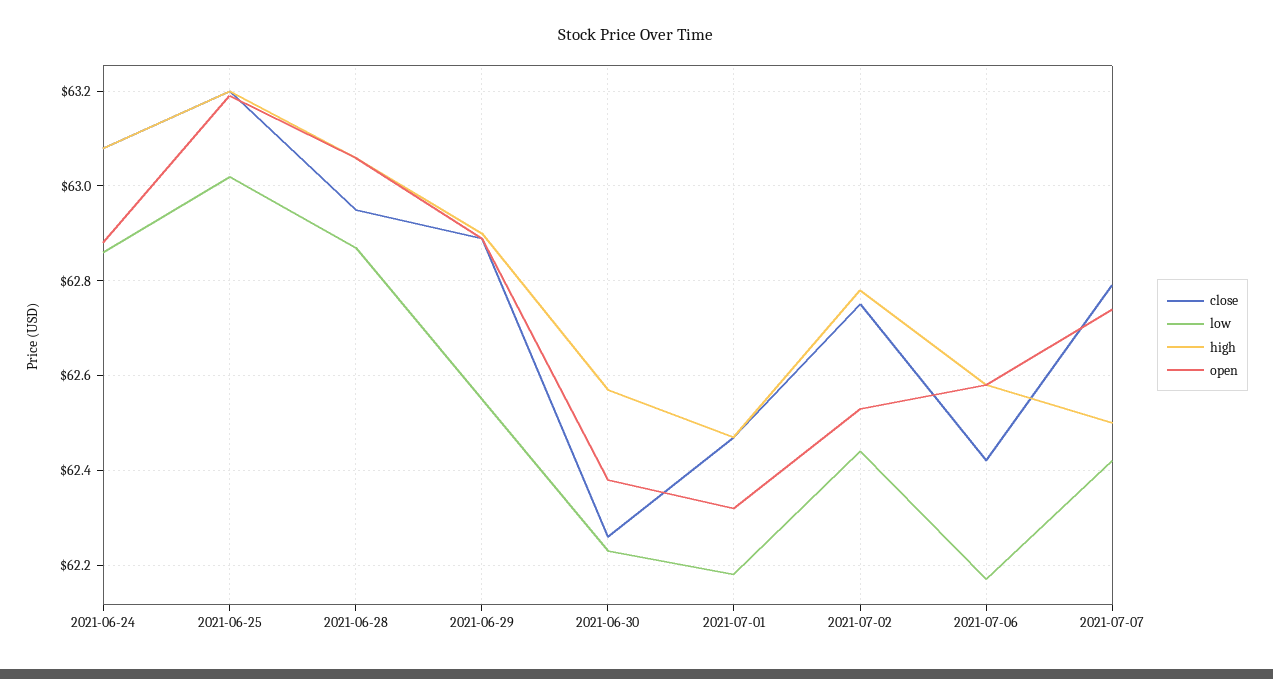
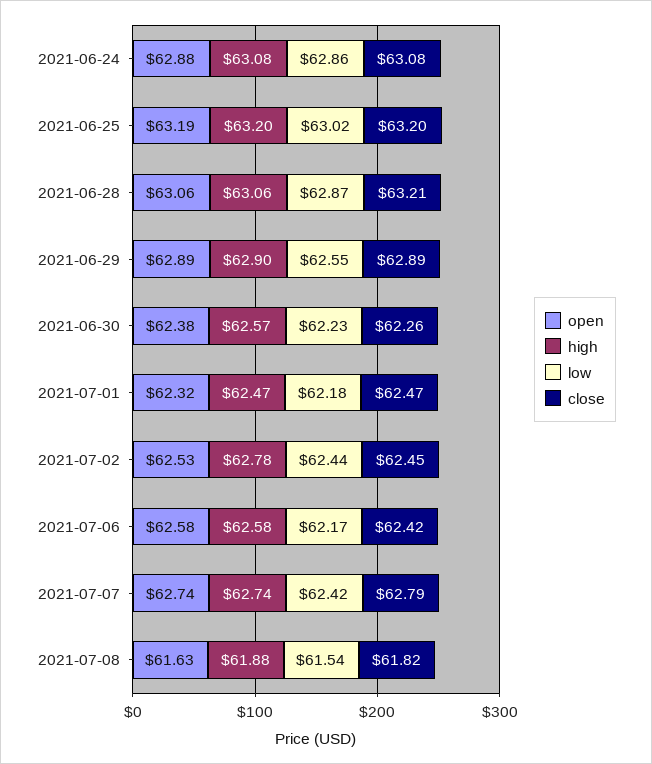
close, 2021-06-28: 62.95 -> 63.21
close, 2021-07-02: 62.75 -> 62.45
high, 2021-07-07: 62.5 -> 62.74
open, 2021-07-08: none -> 61.63
high, 2021-07-08: none -> 61.88
low, 2021-07-08: none -> 61.54
close, 2021-07-08: none -> 61.82

